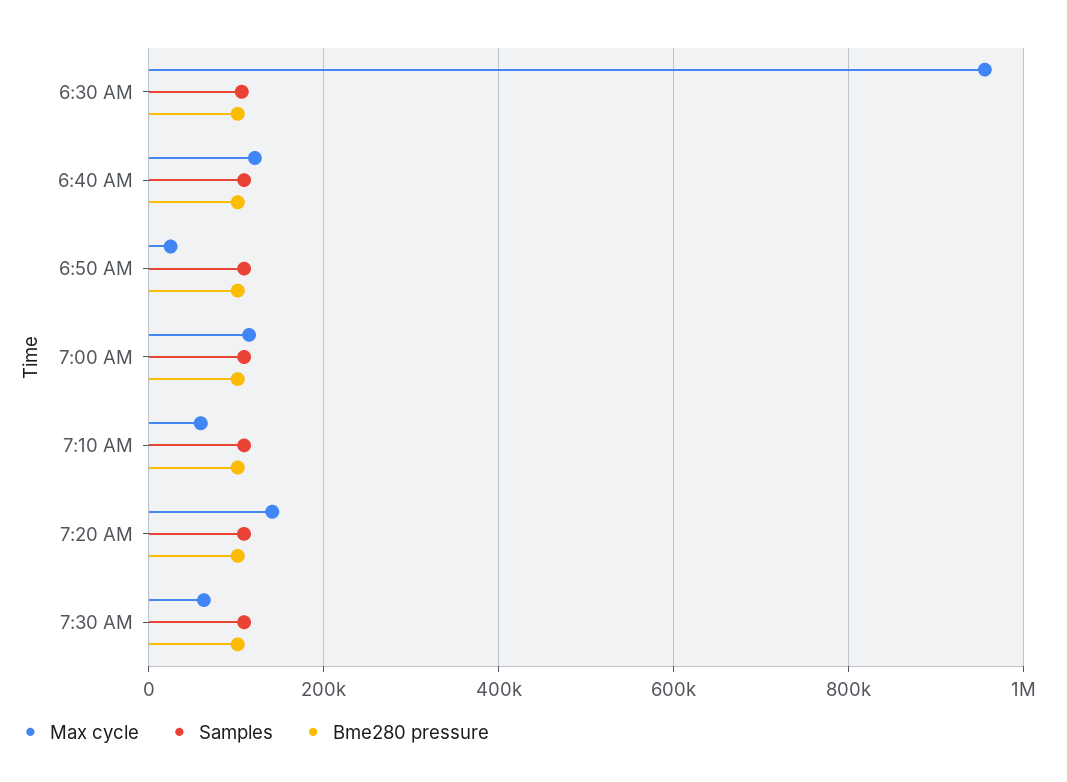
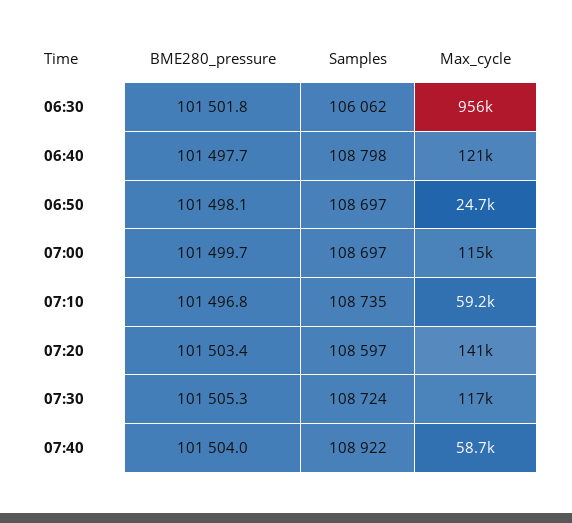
Max cycle, 7:30 AM: 60000 -> 117000
Bme280 pressure, 07:40: none -> 101504
Samples, 07:40: none -> 108922
Max cycle, 07:40: none -> 58700

